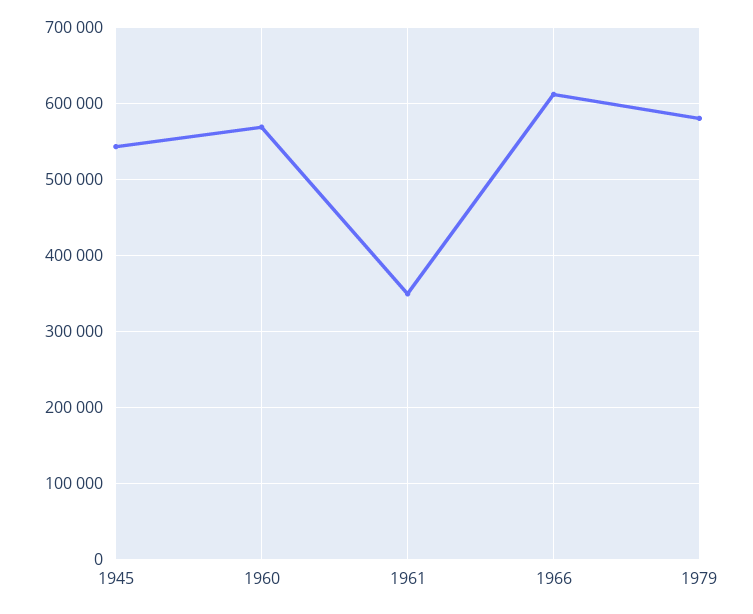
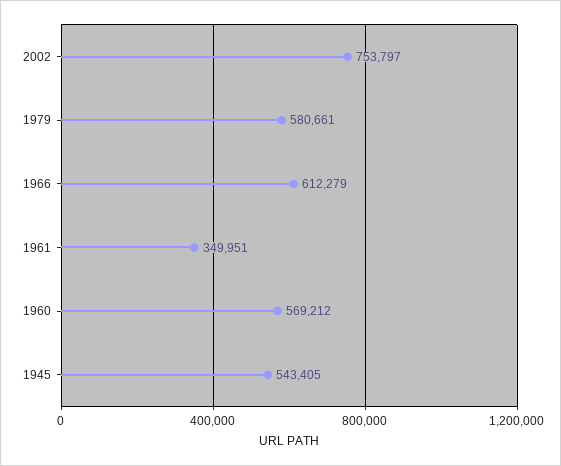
2002: none -> 753797

